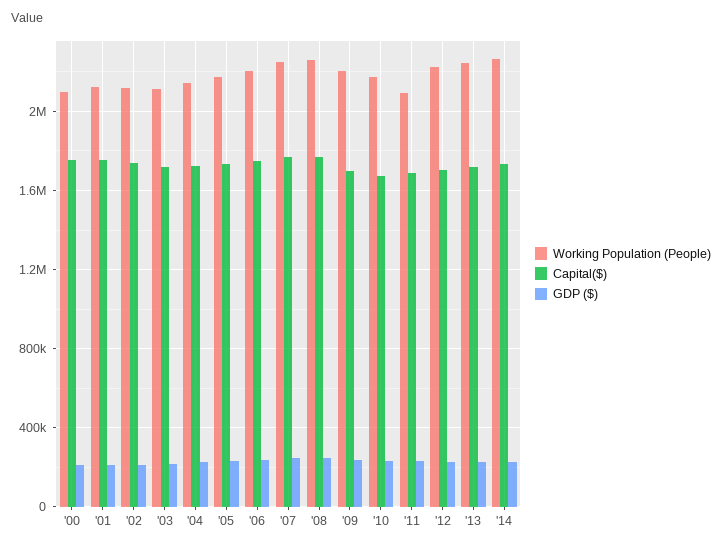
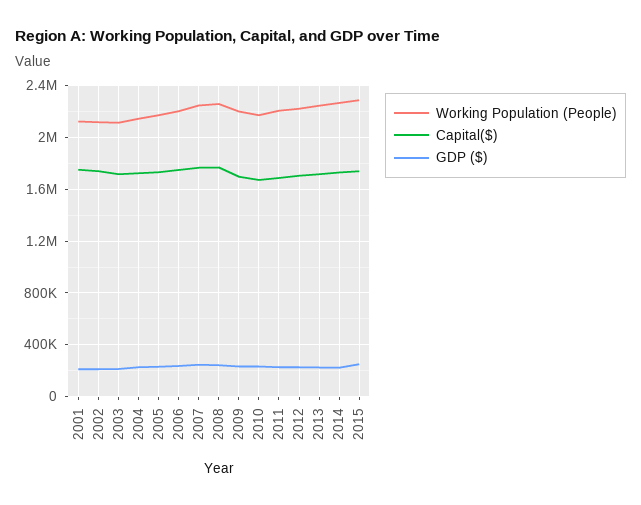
Working Population (People), '00: 2100000 -> none
Capital($), '00: 1750000 -> none
GDP ($), '00: 200000 -> none
Working Population (People), '11: 2100000 -> 2200000
Working Population (People), 2015: none -> 2300000
Capital($), 2015: none -> 1750000
GDP ($), 2015: none -> 250000

